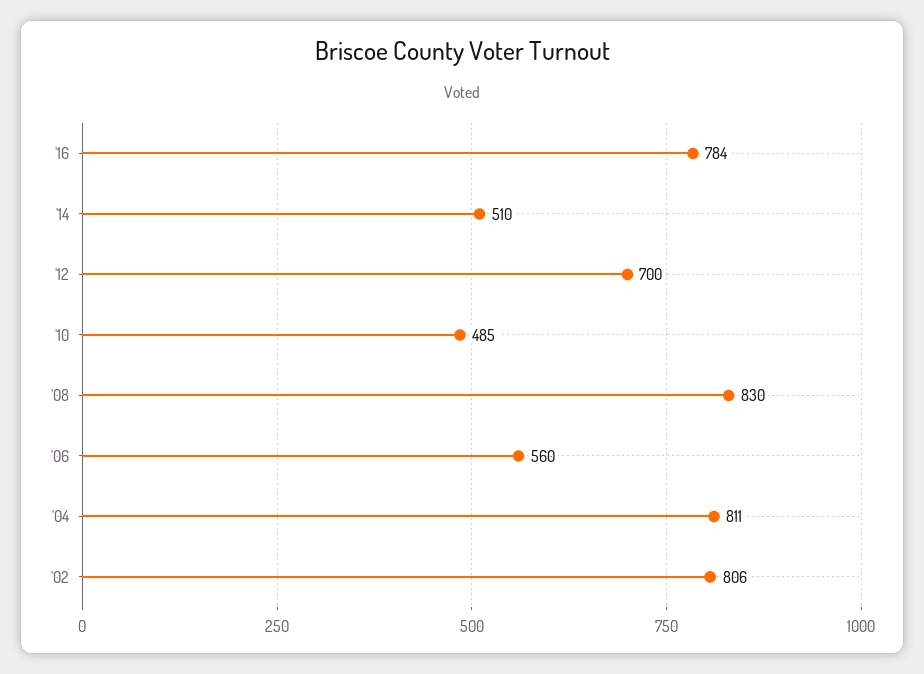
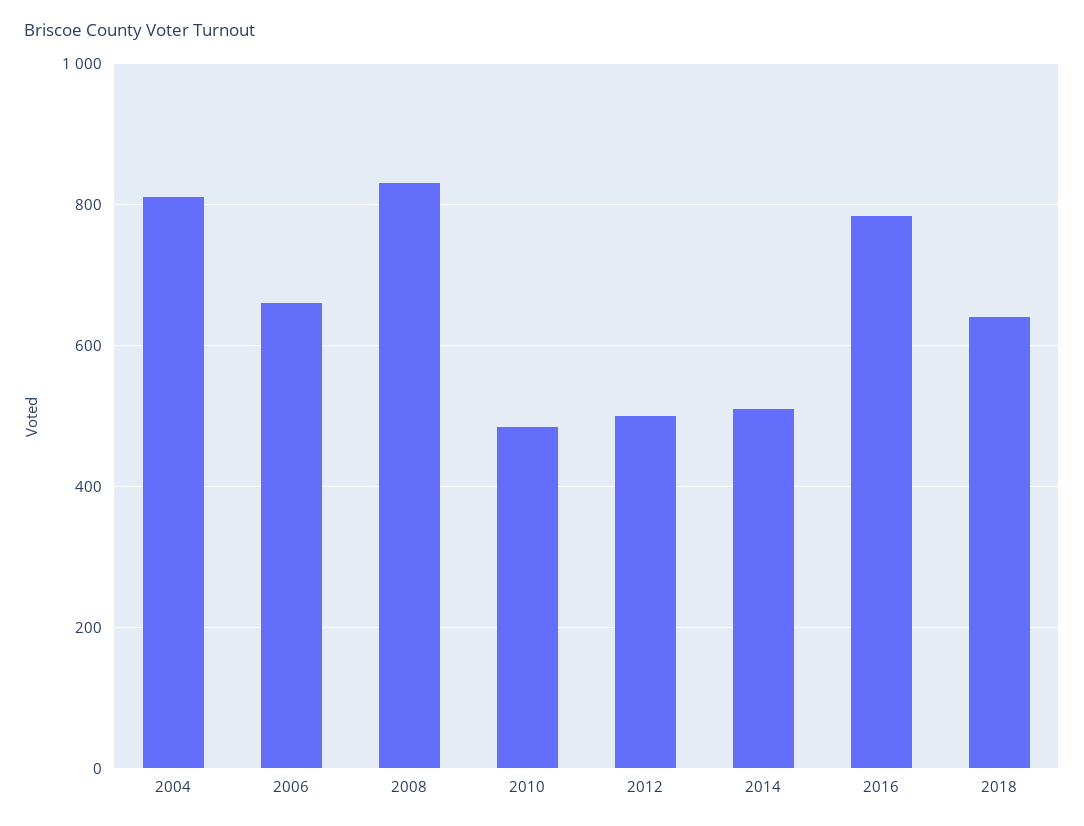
'12: 700 -> 500
'06: 560 -> 660
'02: 806 -> none
2018: none -> 640

